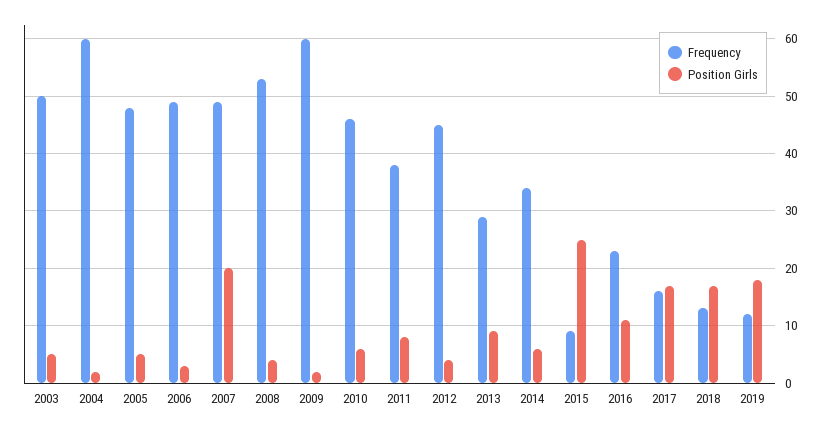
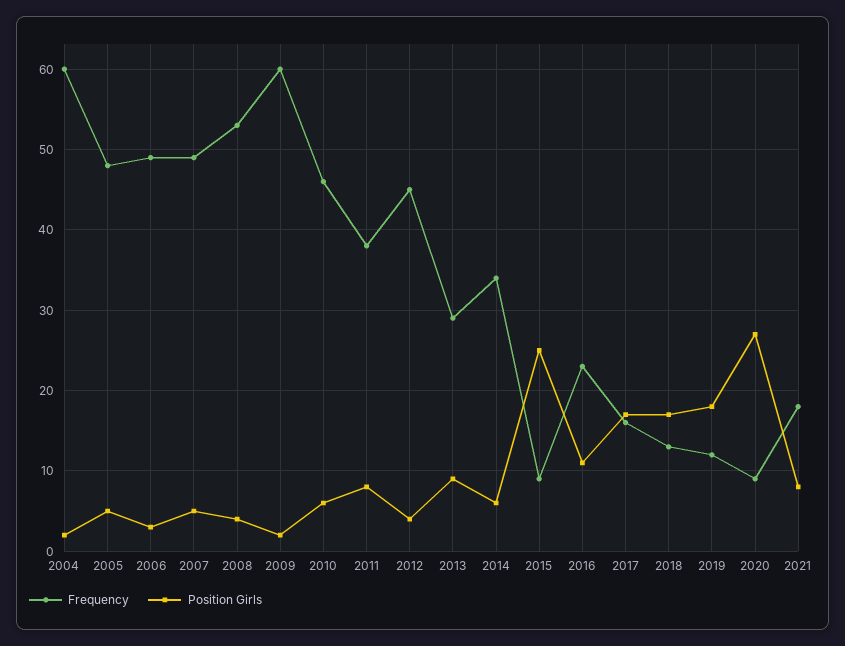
Frequency, 2003: 50 -> none
Position Girls, 2003: 5 -> none
Position Girls, 2007: 20 -> 5
Frequency, 2020: none -> 9
Position Girls, 2020: none -> 27
Frequency, 2021: none -> 18
Position Girls, 2021: none -> 8

